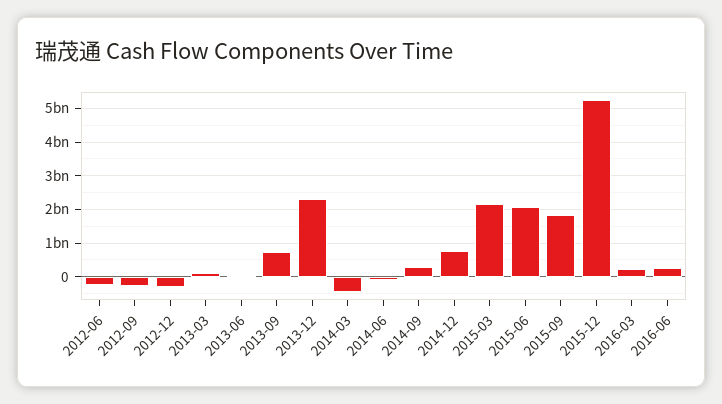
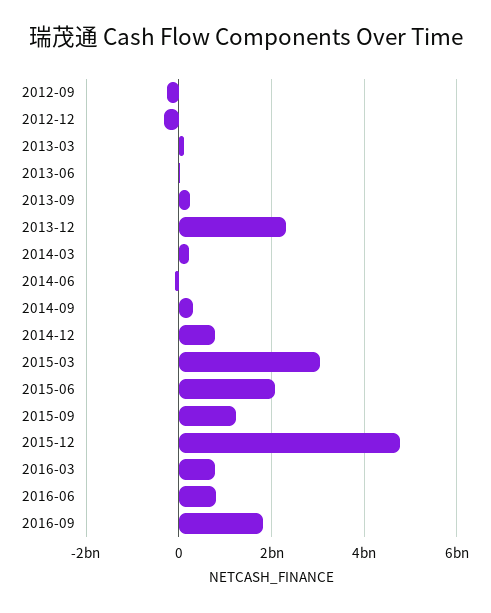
2012-06: -200000000 -> none
2013-09: 800000000 -> 200000000
2014-03: -400000000 -> 200000000
2015-03: 2200000000 -> 3000000000
2015-09: 1800000000 -> 1200000000
2015-12: 5200000000 -> 4800000000
2016-03: 200000000 -> 800000000
2016-06: 200000000 -> 800000000
2016-09: none -> 1800000000

